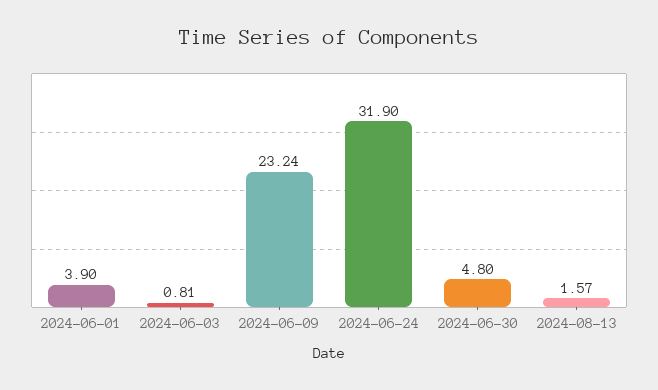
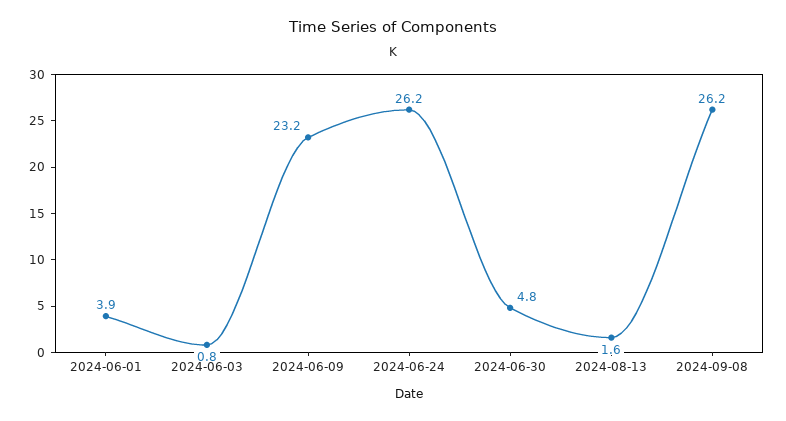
2024-06-24: 31.9 -> 26.2
2024-09-08: none -> 26.2

